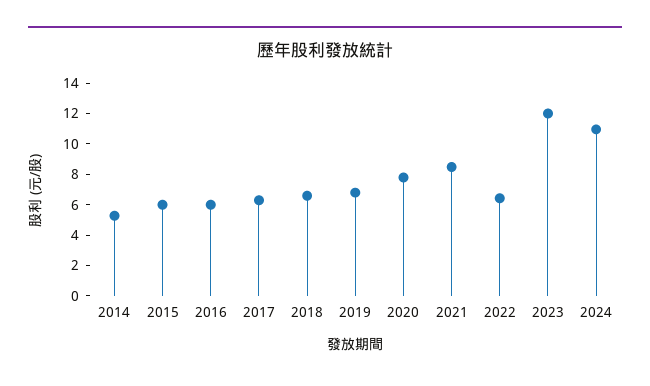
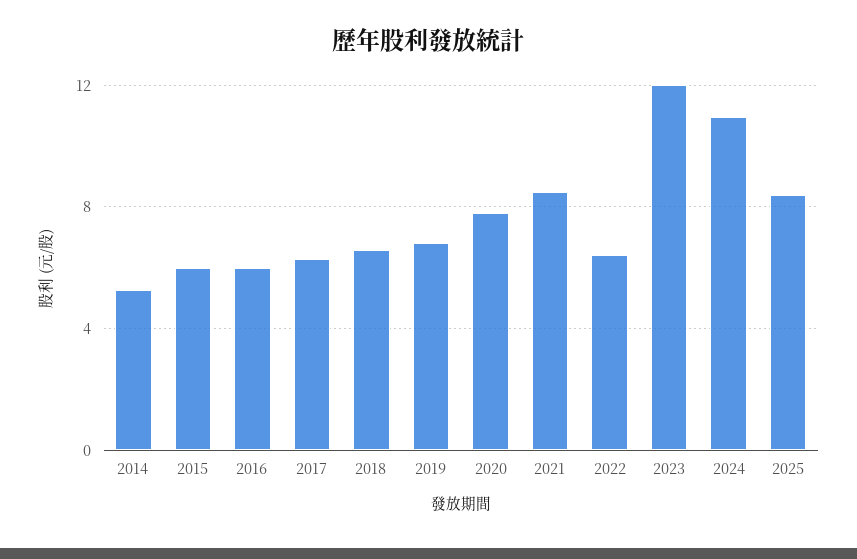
2025: none -> 8.5

